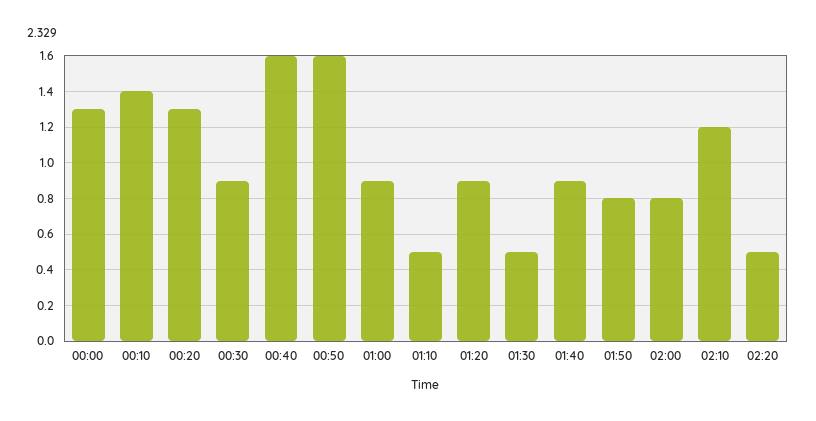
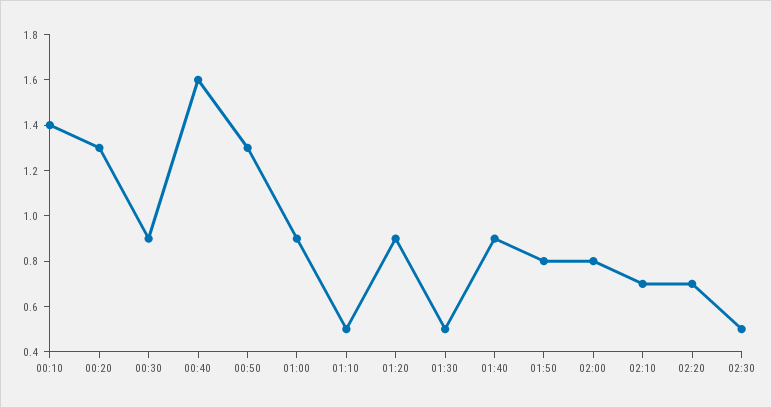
00:00: 1.3 -> none
00:50: 1.6 -> 1.3
02:10: 1.2 -> 0.7
02:20: 0.5 -> 0.7
02:30: none -> 0.5

